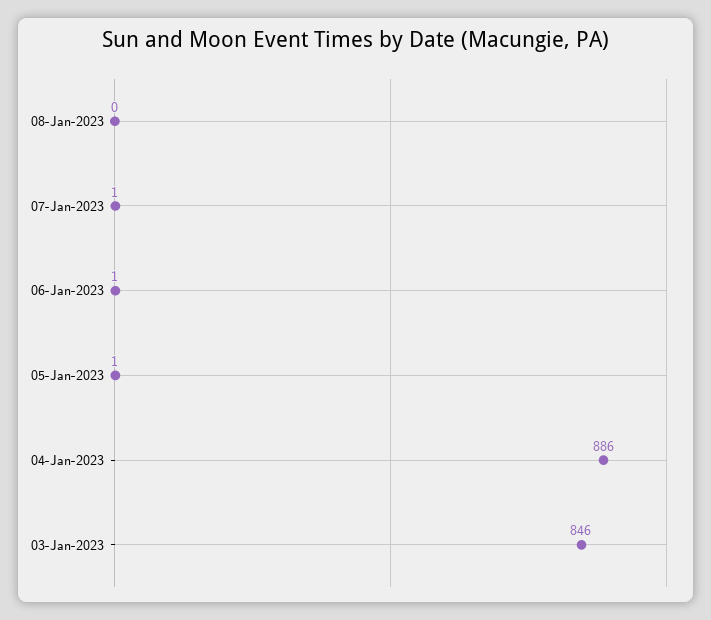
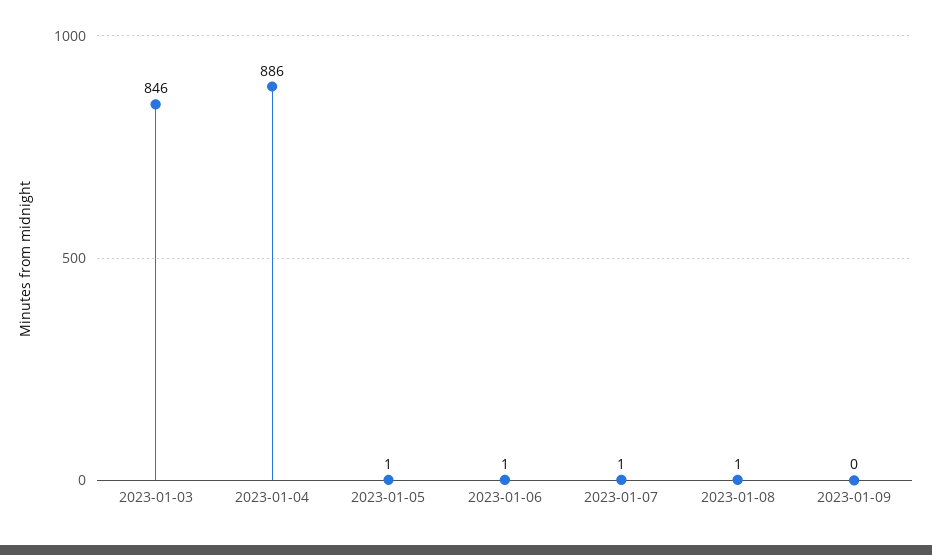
08-Jan-2023: 0 -> 1
2023-01-09: none -> 0

